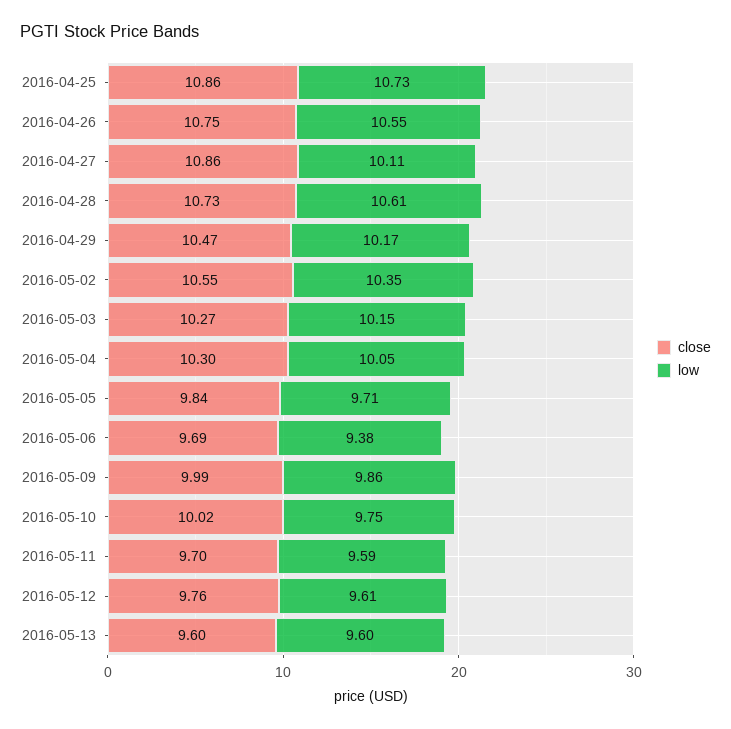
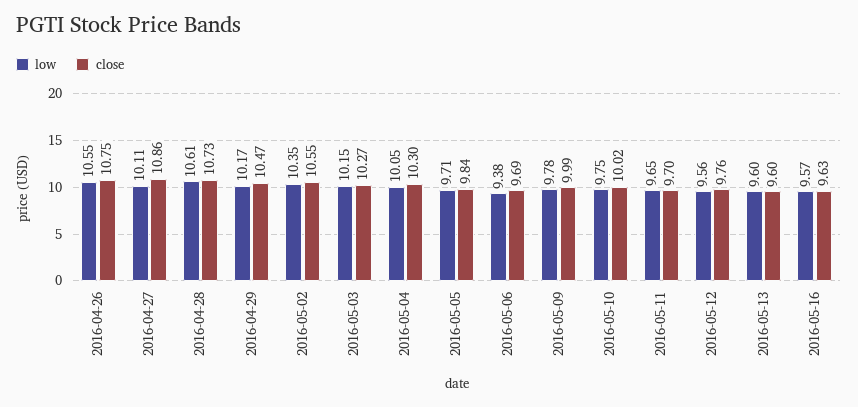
close, 2016-04-25: 10.86 -> none
low, 2016-04-25: 10.73 -> none
low, 2016-05-09: 9.86 -> 9.78
low, 2016-05-11: 9.59 -> 9.65
low, 2016-05-12: 9.61 -> 9.56
low, 2016-05-16: none -> 9.57
close, 2016-05-16: none -> 9.63

